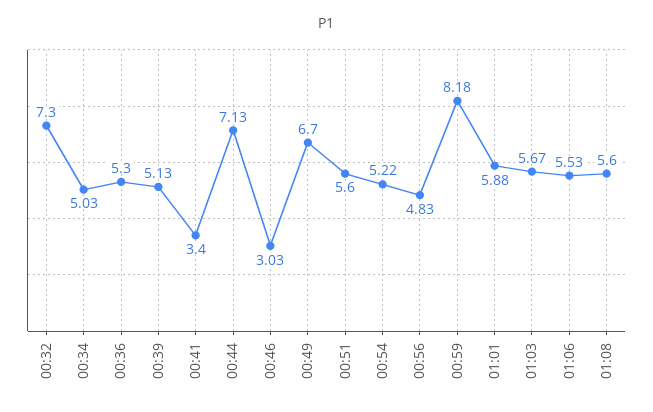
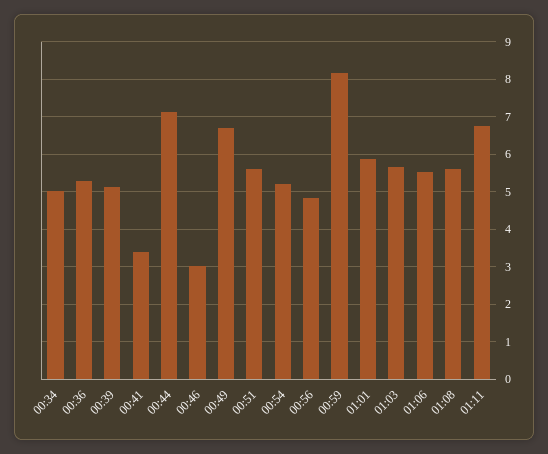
00:32: 7.3 -> none
01:11: none -> 6.8

